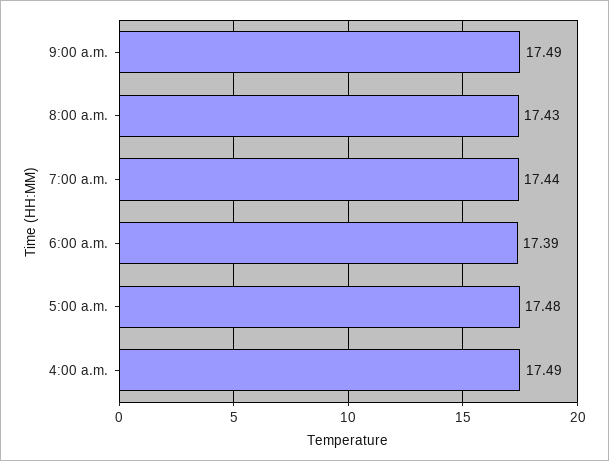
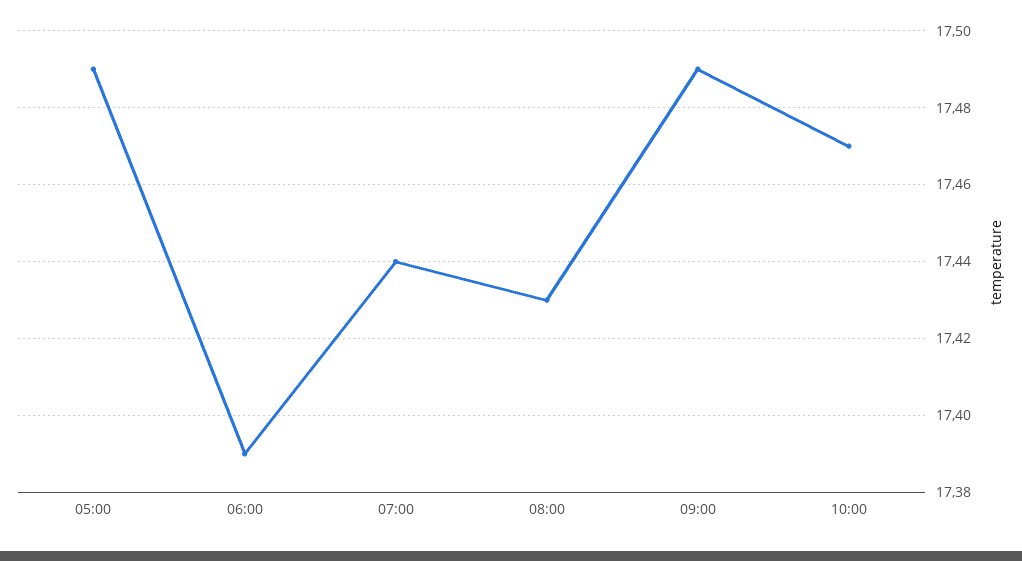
5:00 a.m.: 17.48 -> 17.49
4:00 a.m.: 17.49 -> none
10:00: none -> 17.47

